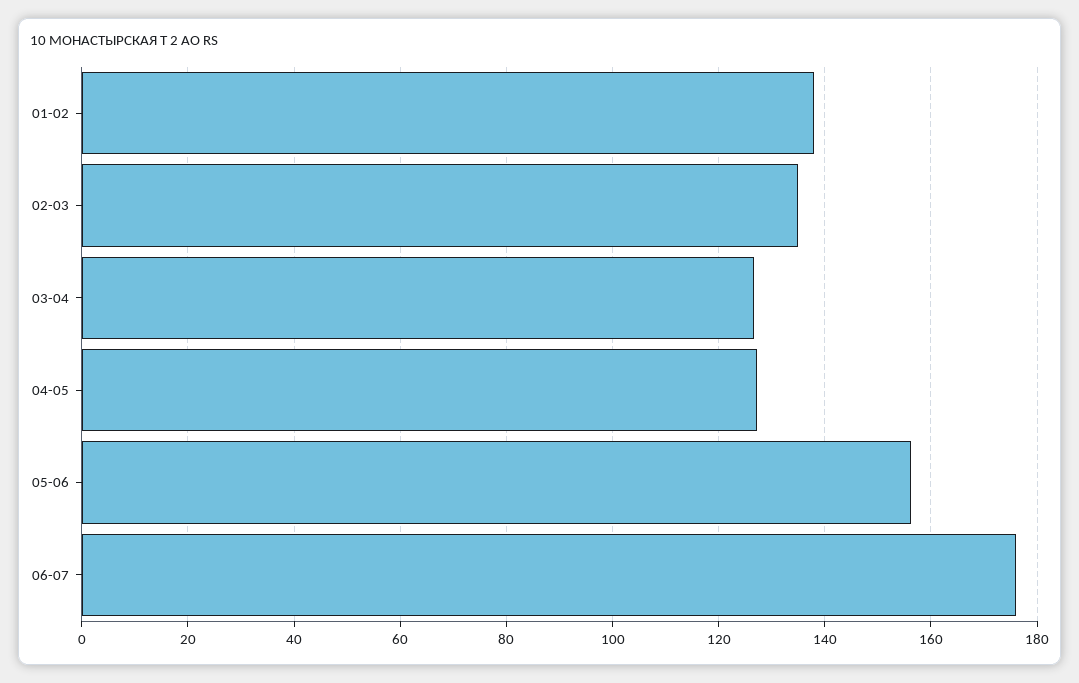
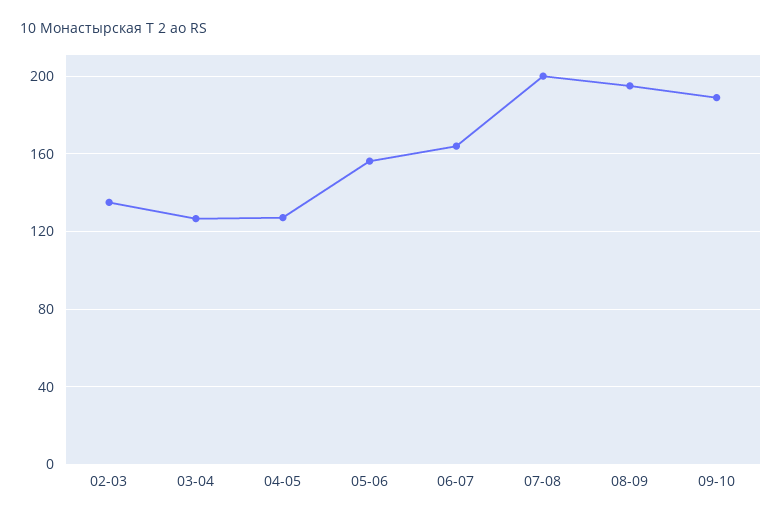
01-02: 138 -> none
06-07: 176 -> 165
07-08: none -> 200
08-09: none -> 195
09-10: none -> 190

